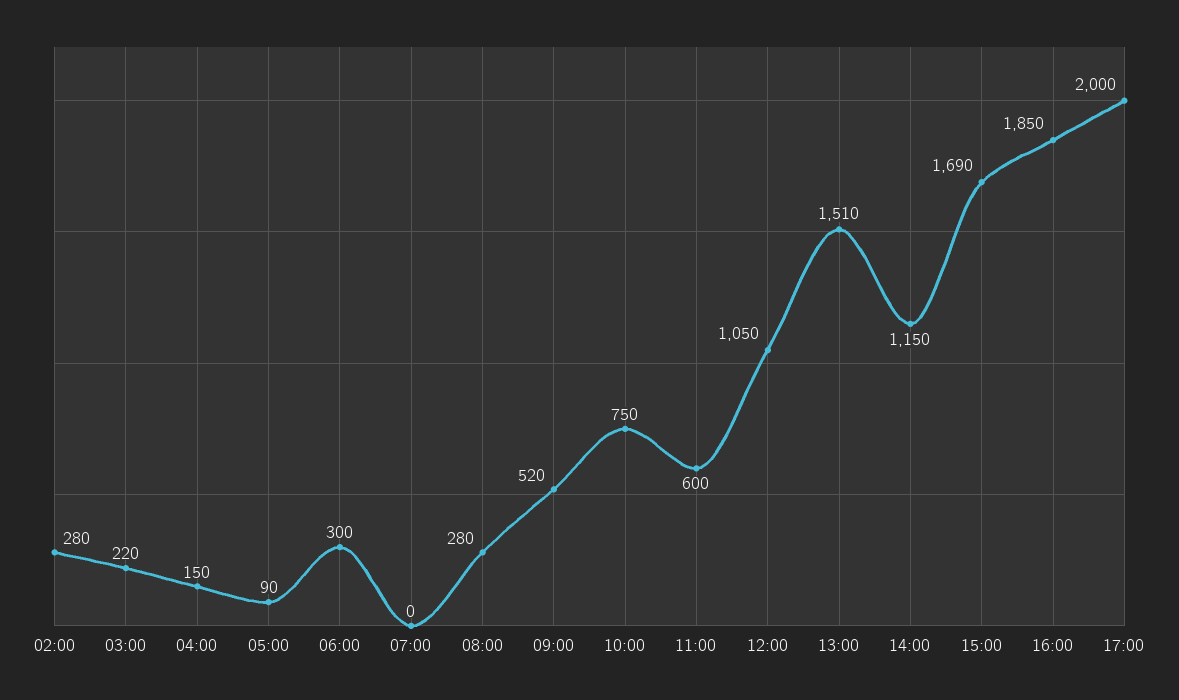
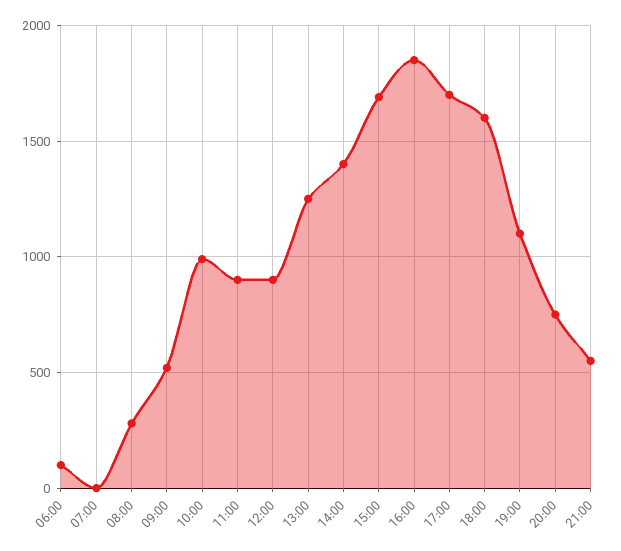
02:00: 280 -> none
03:00: 220 -> none
04:00: 150 -> none
05:00: 90 -> none
06:00: 300 -> 100
10:00: 750 -> 1000
11:00: 600 -> 900
12:00: 1050 -> 900
13:00: 1510 -> 1250
14:00: 1150 -> 1400
17:00: 2000 -> 1700
18:00: none -> 1600
19:00: none -> 1100
20:00: none -> 750
21:00: none -> 550

